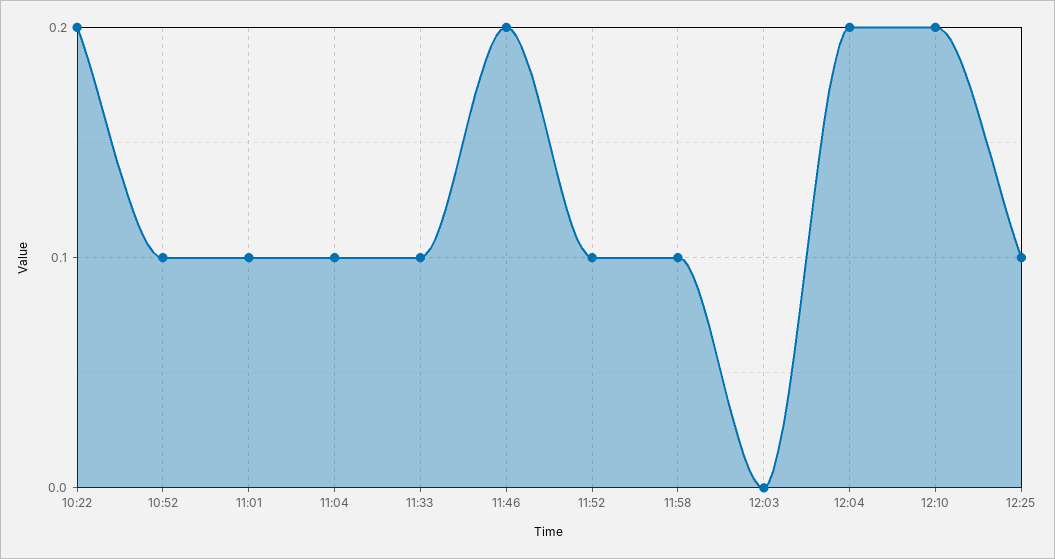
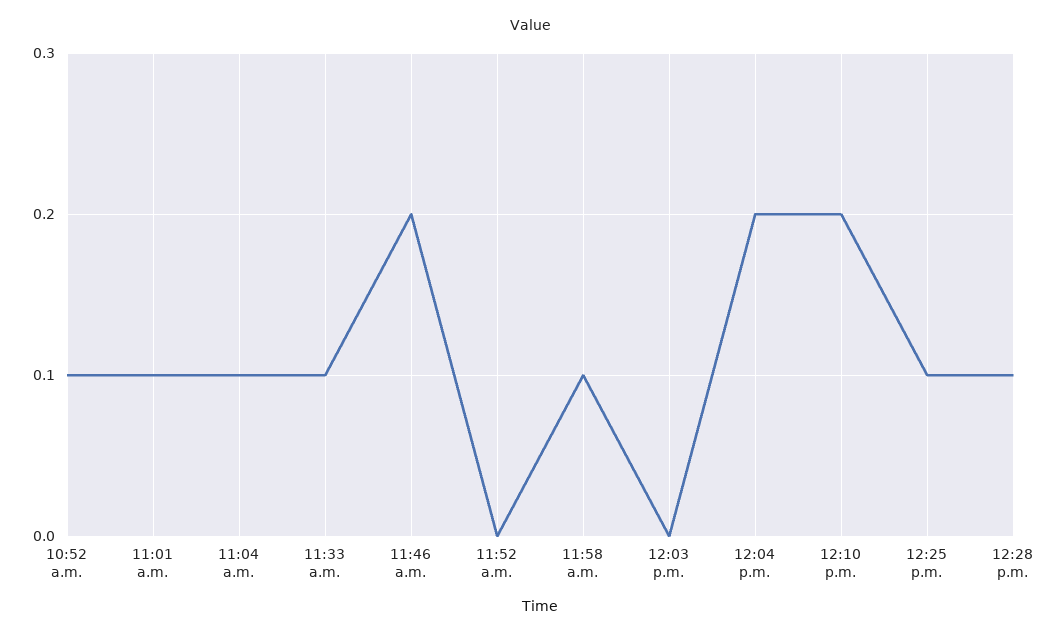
10:22: 0.2 -> none
11:52: 0.1 -> 0
12:28 p.m.: none -> 0.1

